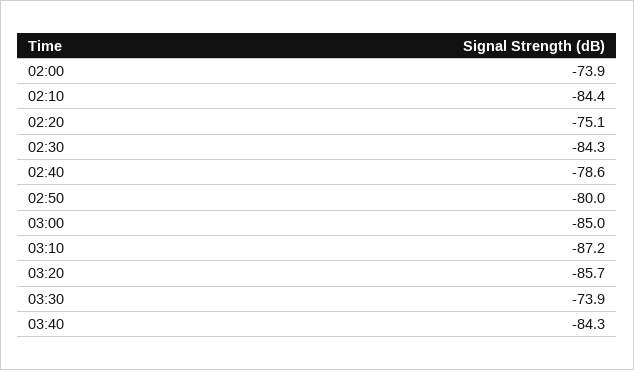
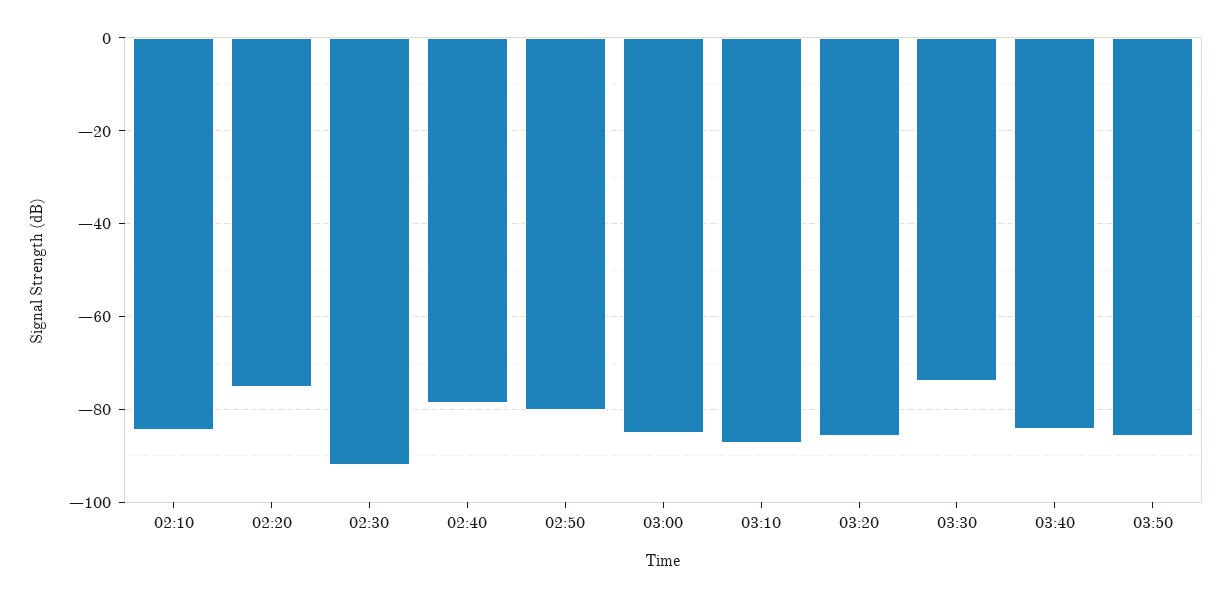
02:00: -73.9 -> none
02:30: -84.3 -> -92
03:50: none -> -86

